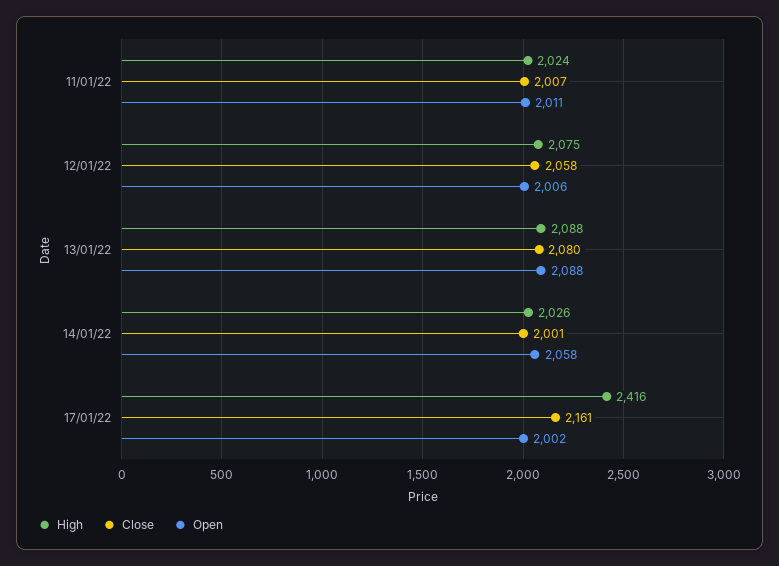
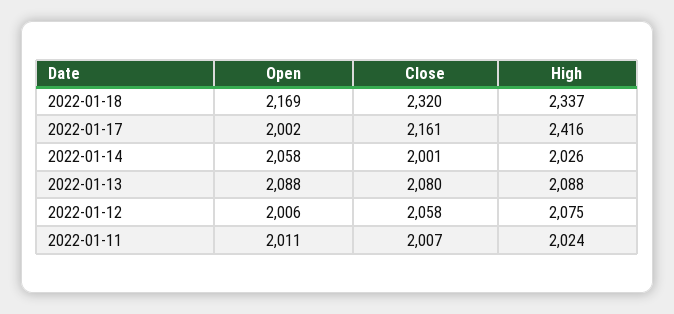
Open, 2022-01-18: none -> 2169
Close, 2022-01-18: none -> 2320
High, 2022-01-18: none -> 2337

